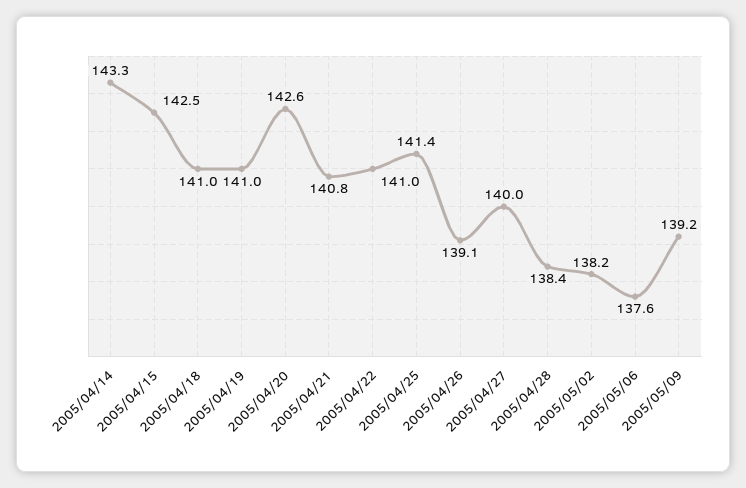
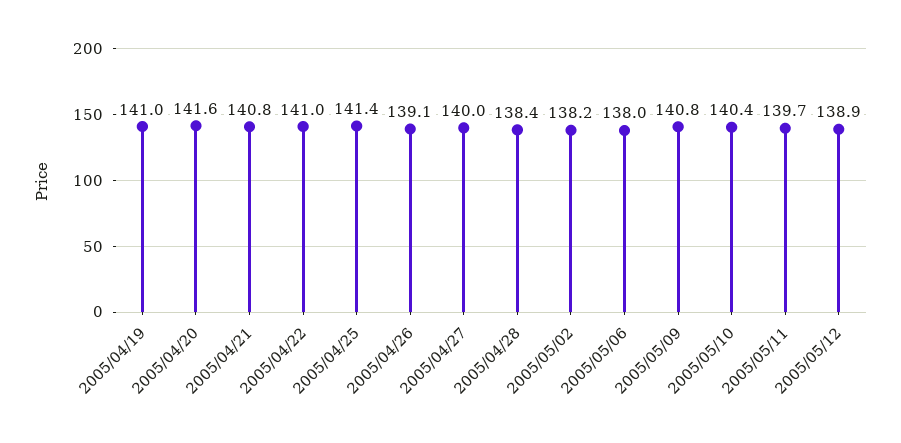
2005/04/14: 143.3 -> none
2005/04/15: 142.5 -> none
2005/04/18: 141 -> none
2005/04/20: 142.6 -> 141.6
2005/05/06: 137.6 -> 138
2005/05/09: 139.2 -> 140.8
2005/05/10: none -> 140.4
2005/05/11: none -> 139.7
2005/05/12: none -> 138.9

